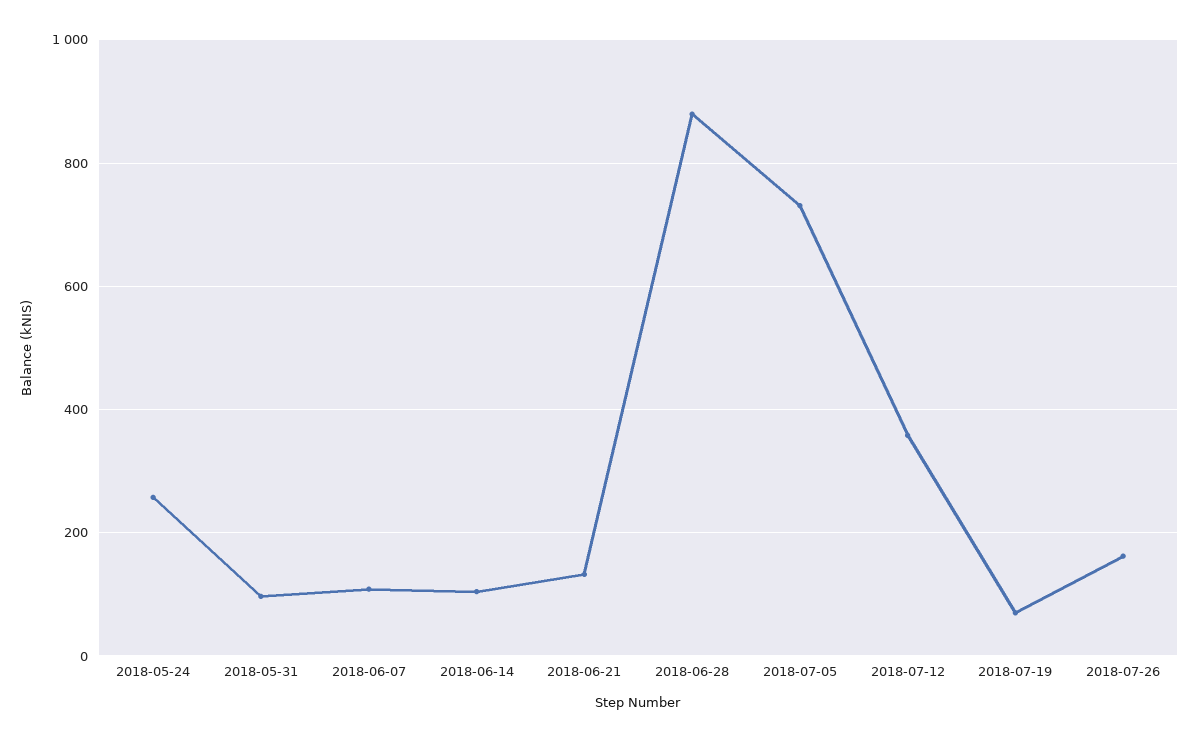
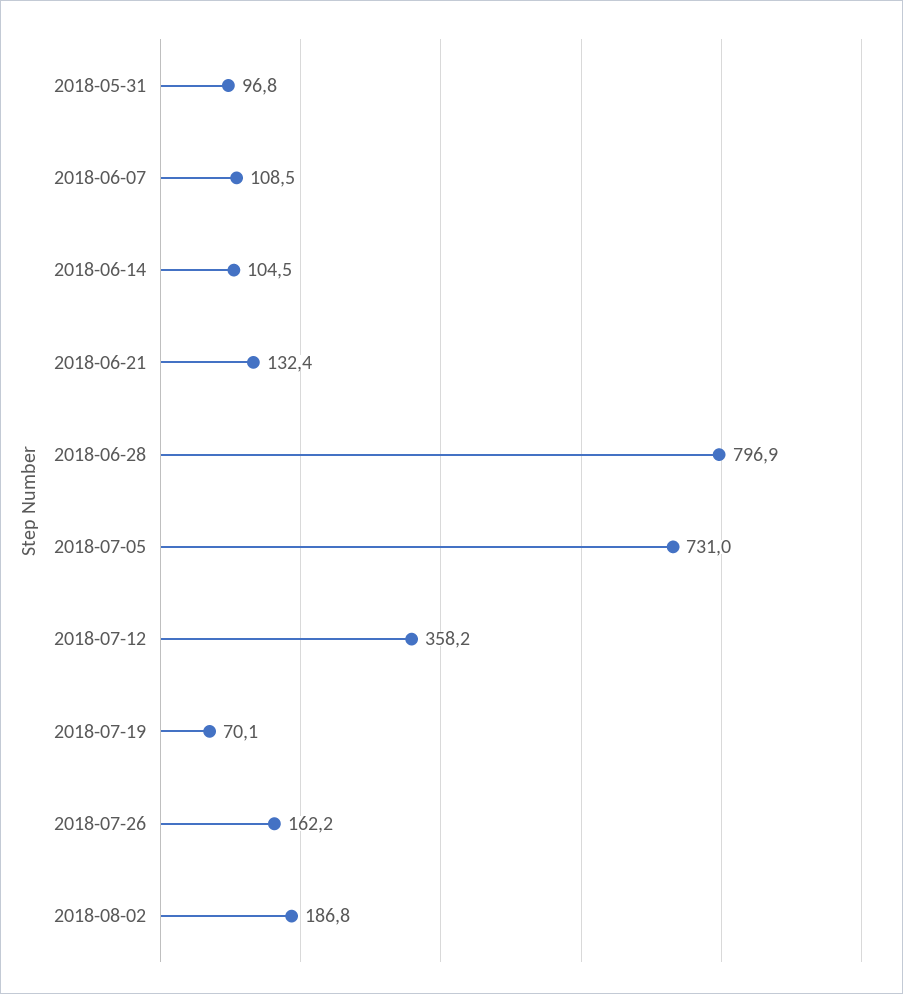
2018-05-24: 260 -> none
2018-06-28: 880 -> 796.9
2018-08-02: none -> 186.8

